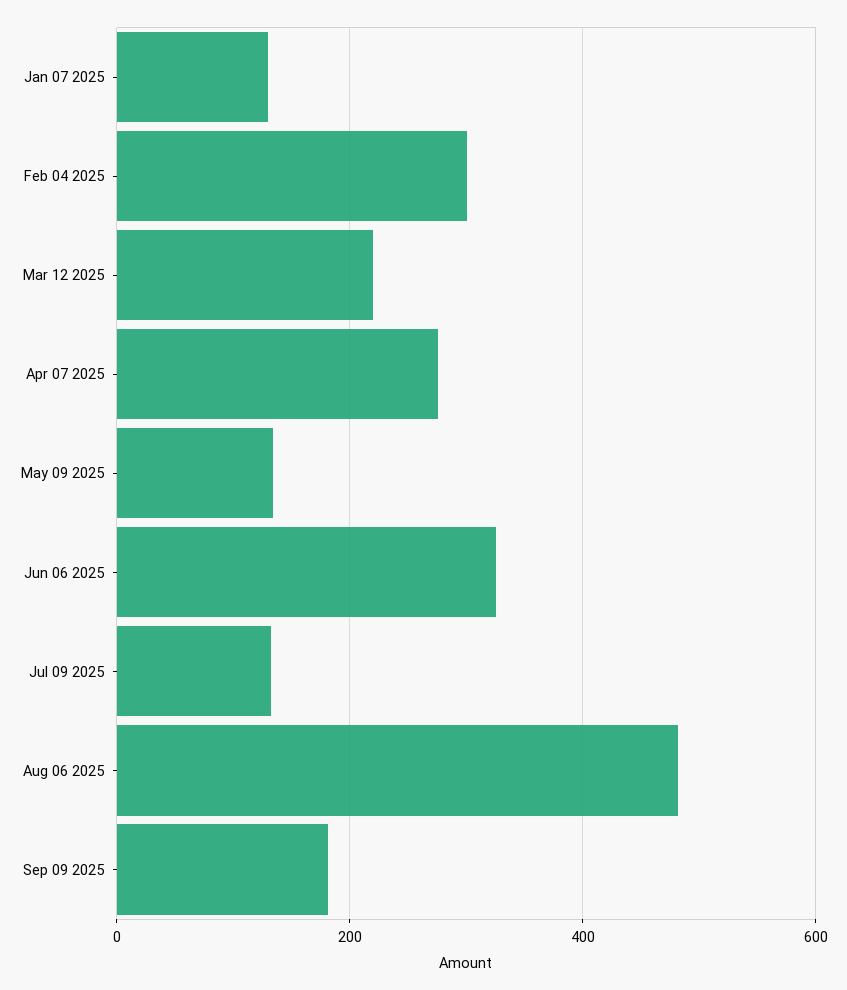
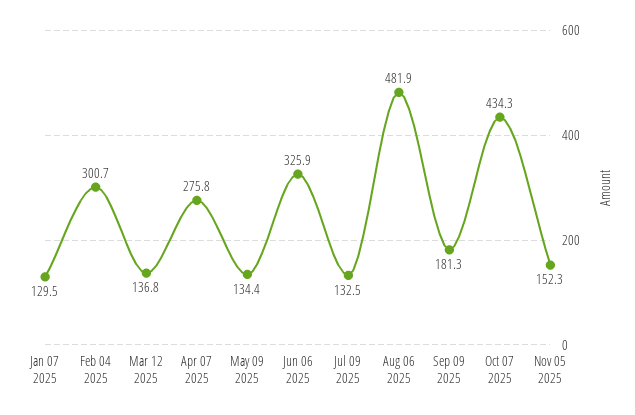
Mar 12 2025: 220 -> 136.8
Oct 07 2025: none -> 434.3
Nov 05 2025: none -> 152.3

